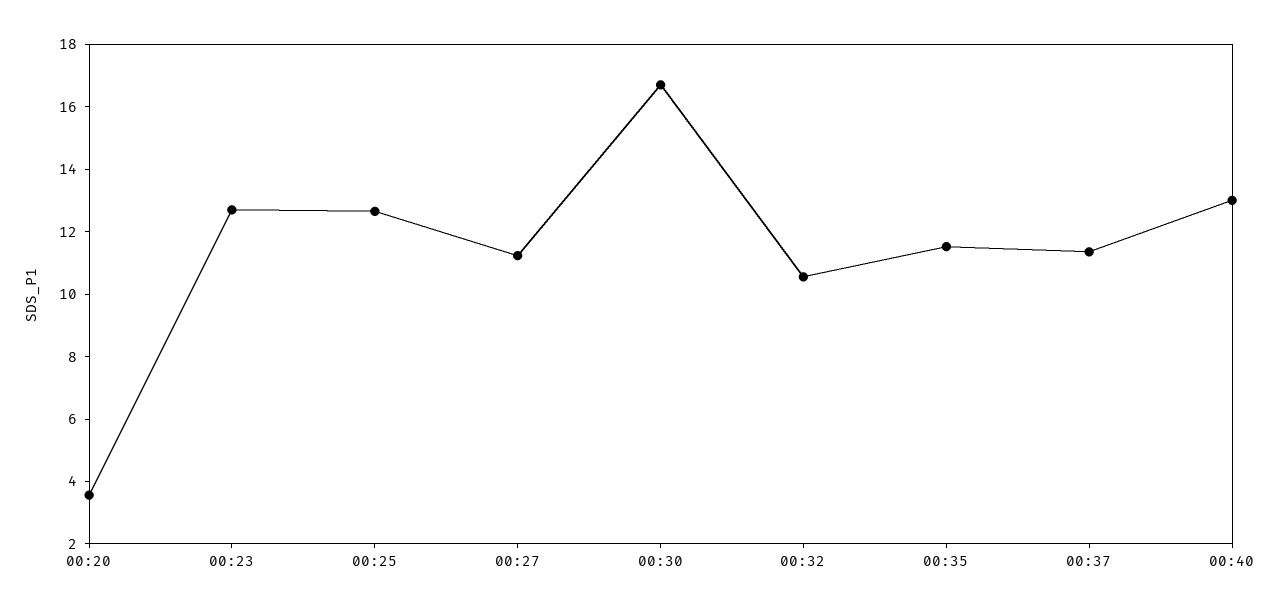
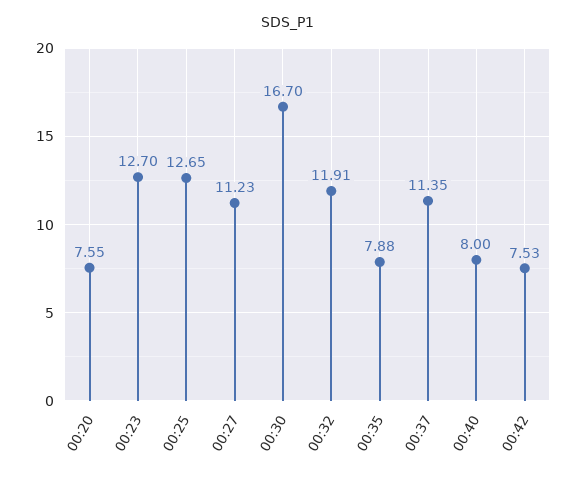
00:20: 3.5 -> 7.55
00:32: 10.5 -> 11.91
00:35: 11.5 -> 7.88
00:40: 13 -> 8
00:42: none -> 7.53

